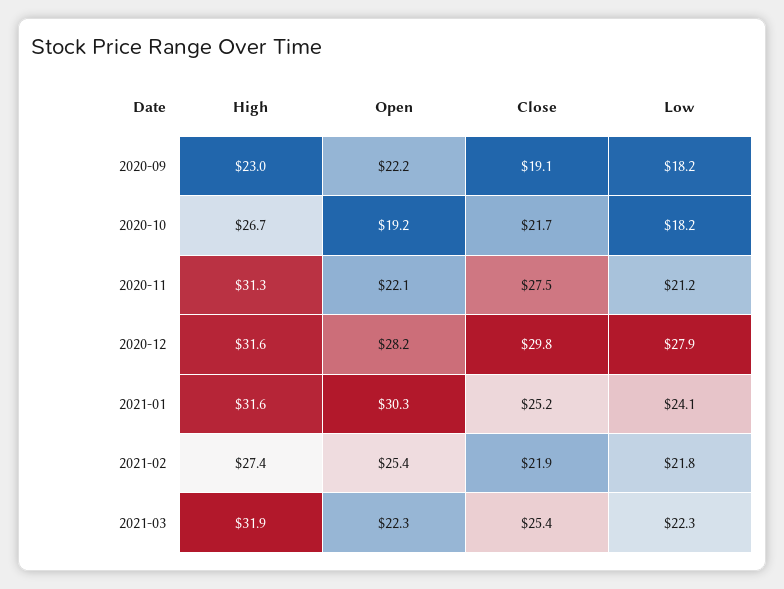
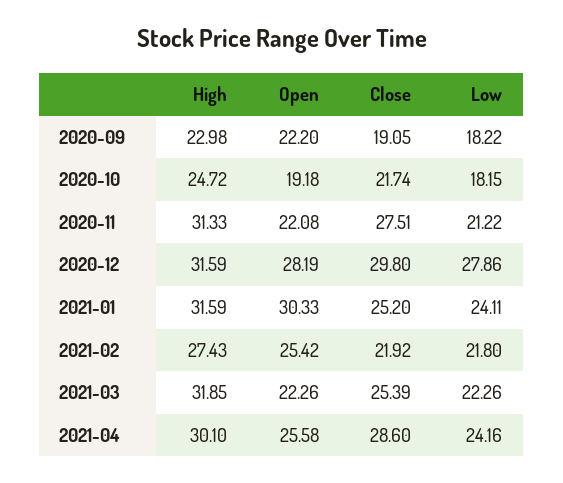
High, 2020-10: 26.7 -> 24.72
High, 2021-04: none -> 30.1
Open, 2021-04: none -> 25.58
Close, 2021-04: none -> 28.6
Low, 2021-04: none -> 24.16

